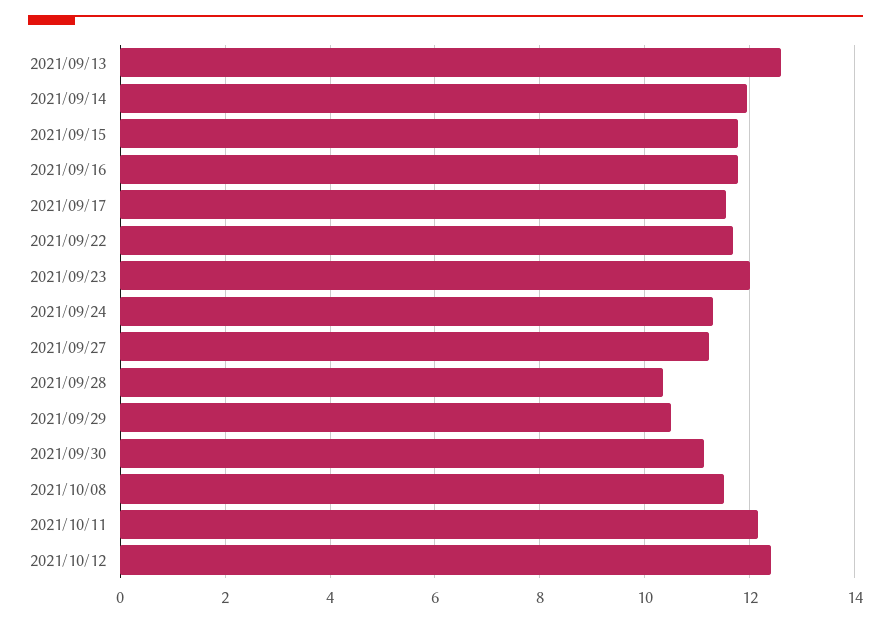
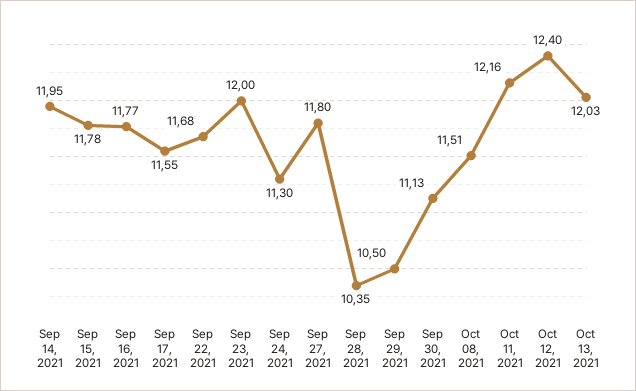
2021/09/13: 12.6 -> none
2021/09/27: 11.2 -> 11.8
Oct 13, 2021: none -> 12.03

